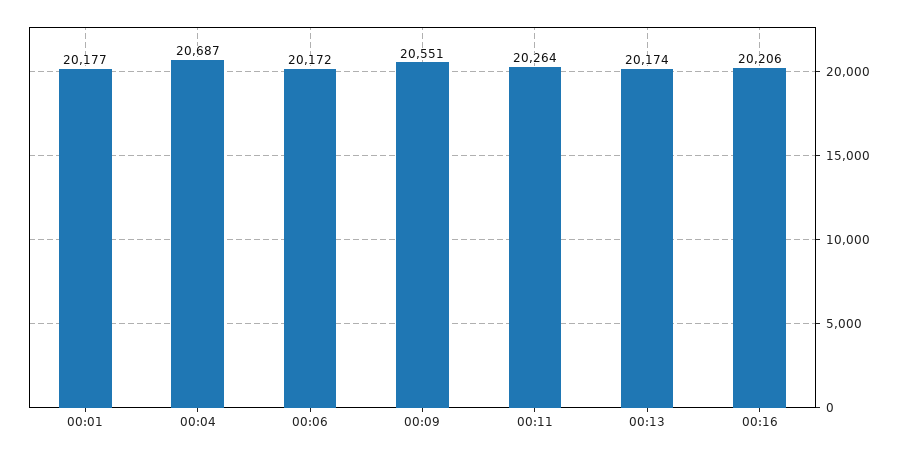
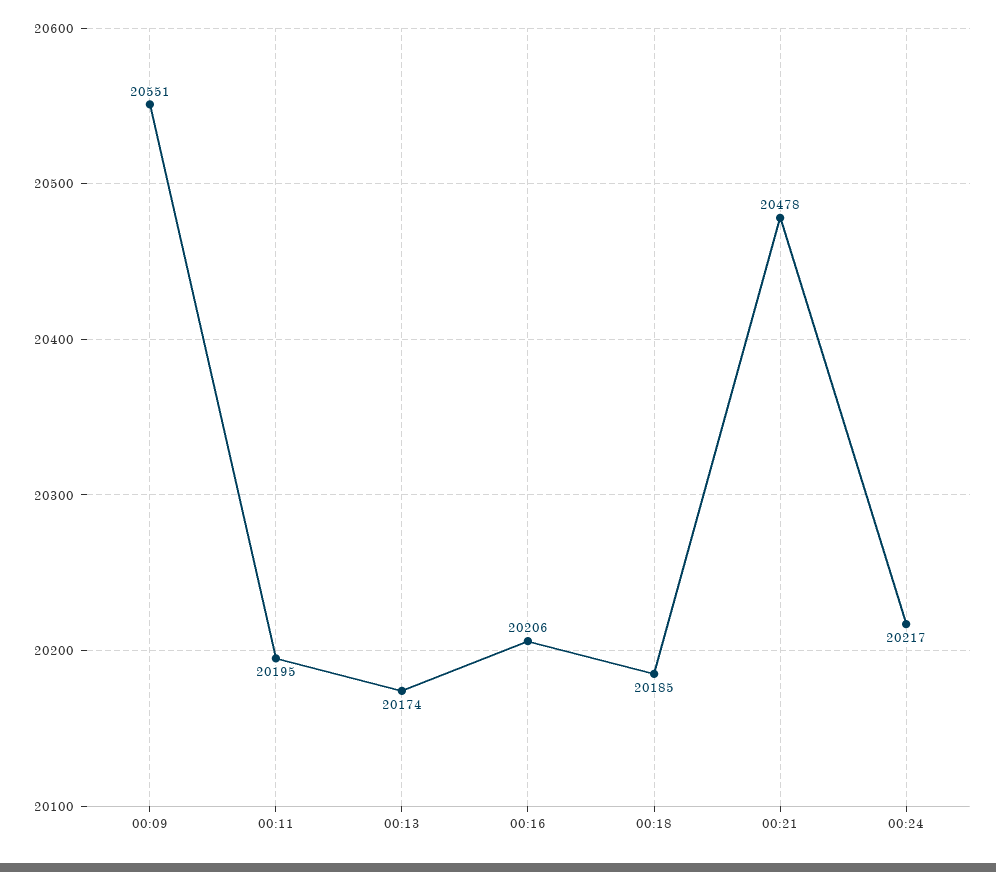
00:01: 20177 -> none
00:04: 20687 -> none
00:06: 20172 -> none
00:11: 20264 -> 20195
00:18: none -> 20185
00:21: none -> 20478
00:24: none -> 20217

